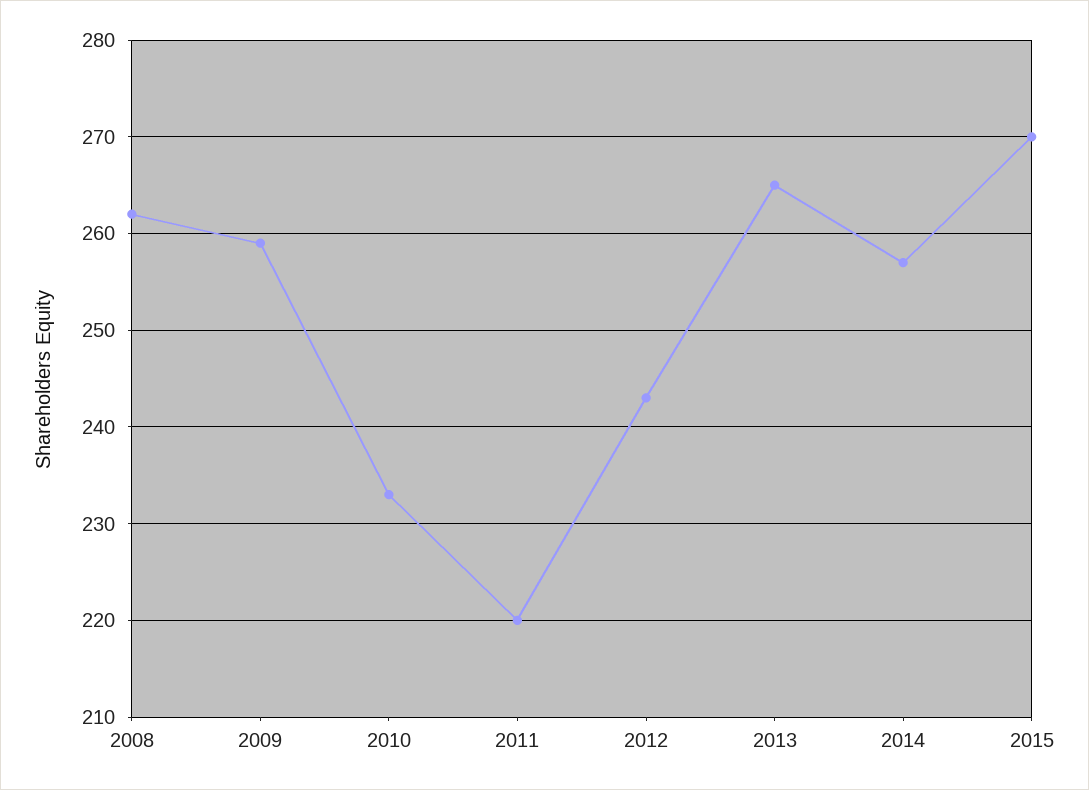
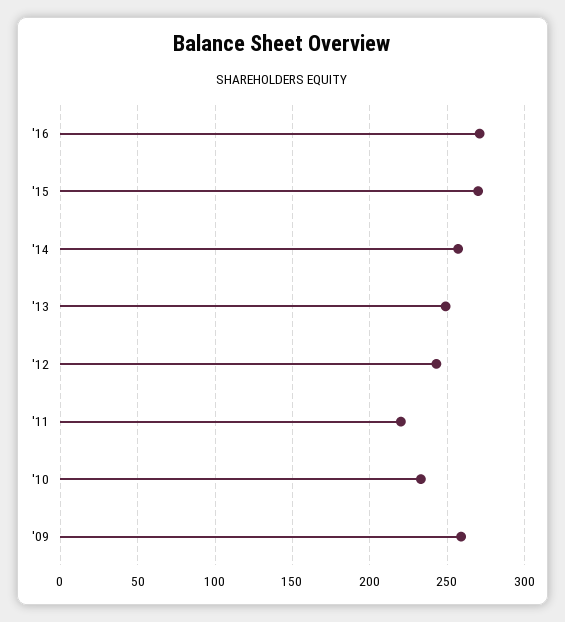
2008: 262 -> none
2013: 265 -> 250
'16: none -> 270

